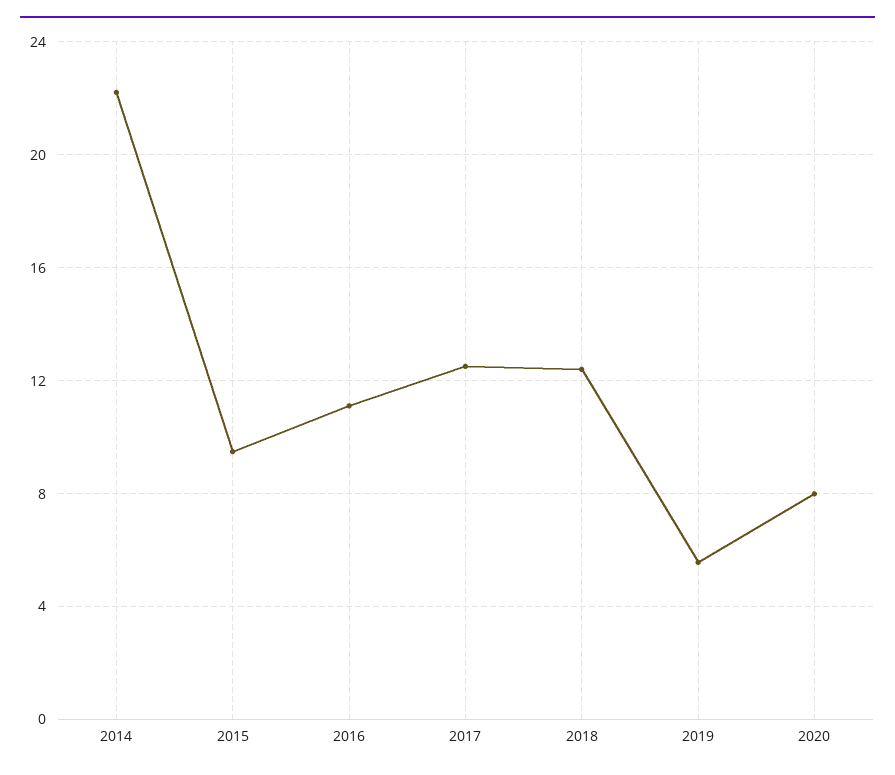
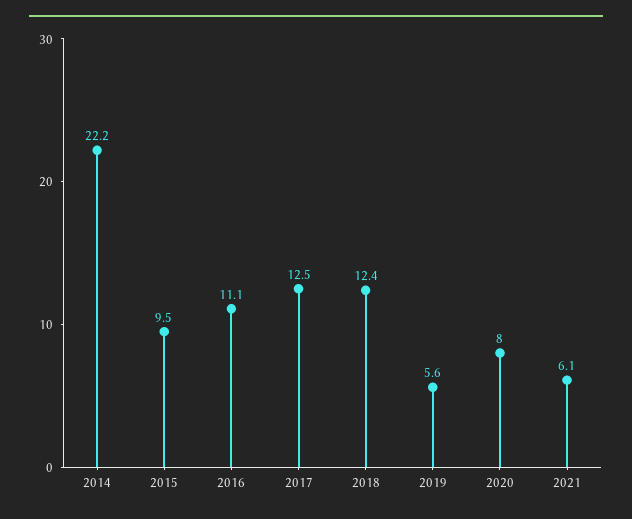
2021: none -> 6.1

